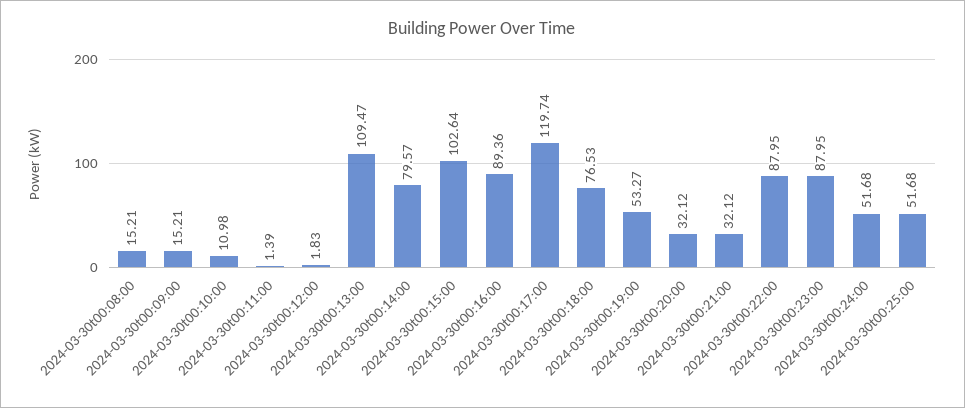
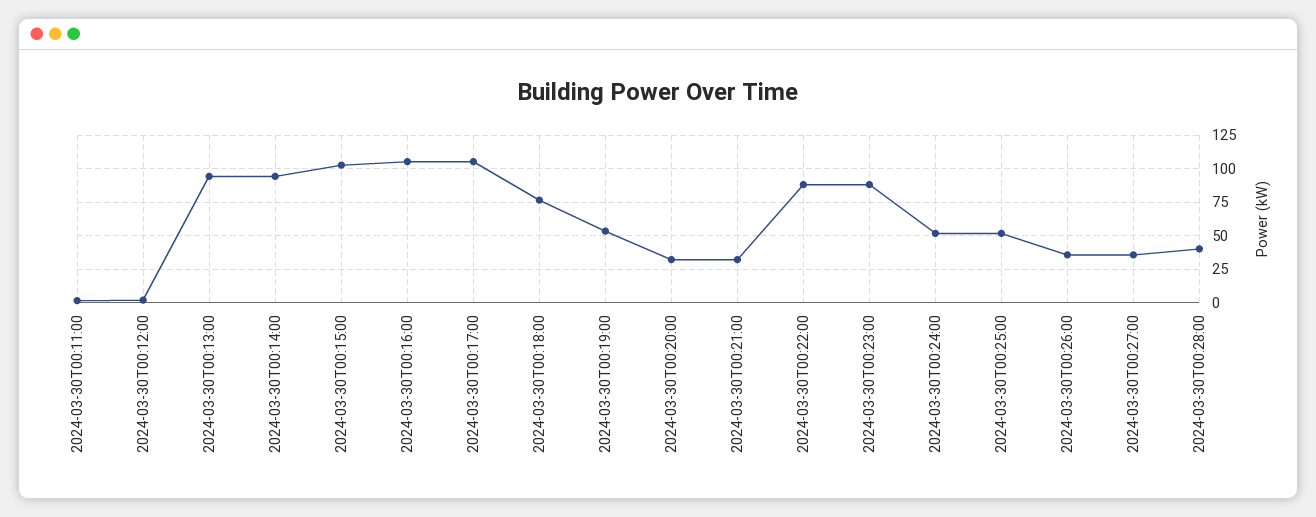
2024-03-30t00:08:00: 15.21 -> none
2024-03-30t00:09:00: 15.21 -> none
2024-03-30t00:10:00: 10.98 -> none
2024-03-30t00:13:00: 109.47 -> 95
2024-03-30t00:14:00: 79.57 -> 95
2024-03-30t00:16:00: 89.36 -> 105
2024-03-30t00:17:00: 119.74 -> 105
2024-03-30T00:26:00: none -> 35
2024-03-30T00:27:00: none -> 35
2024-03-30T00:28:00: none -> 40

